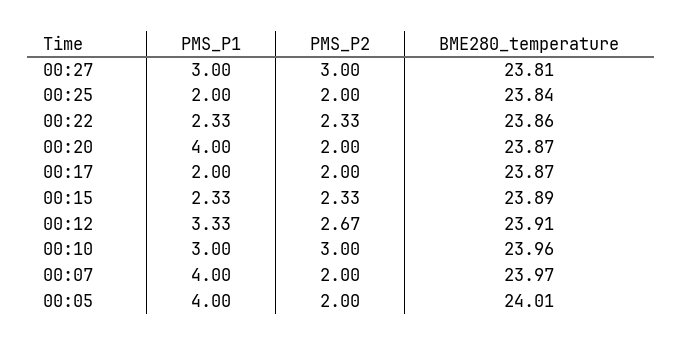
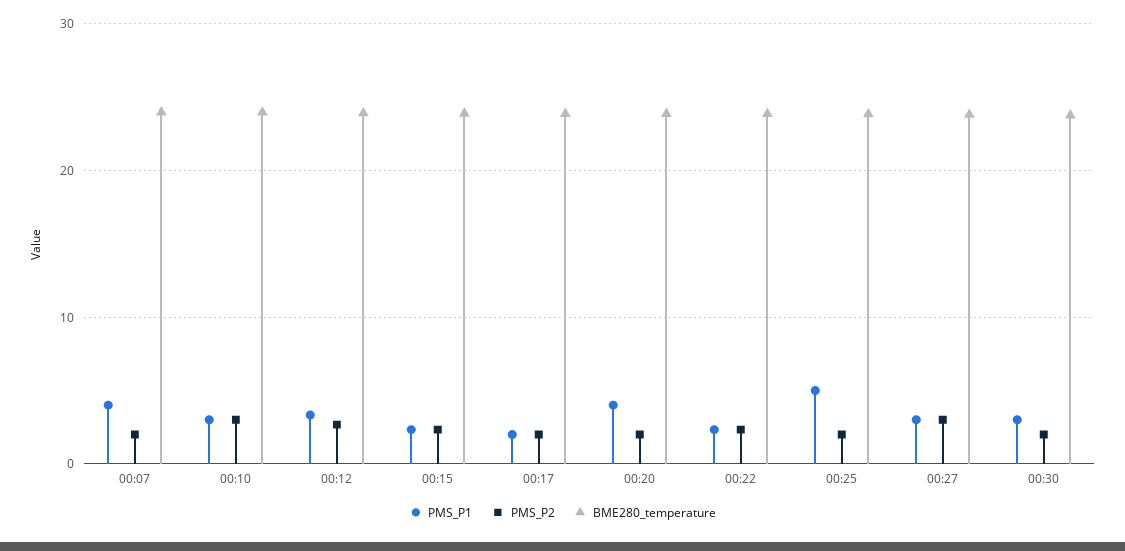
PMS_P1, 00:25: 2 -> 5
PMS_P1, 00:05: 4 -> none
PMS_P2, 00:05: 2 -> none
BME280_temperature, 00:05: 24.01 -> none
PMS_P1, 00:30: none -> 3
PMS_P2, 00:30: none -> 2
BME280_temperature, 00:30: none -> 24

